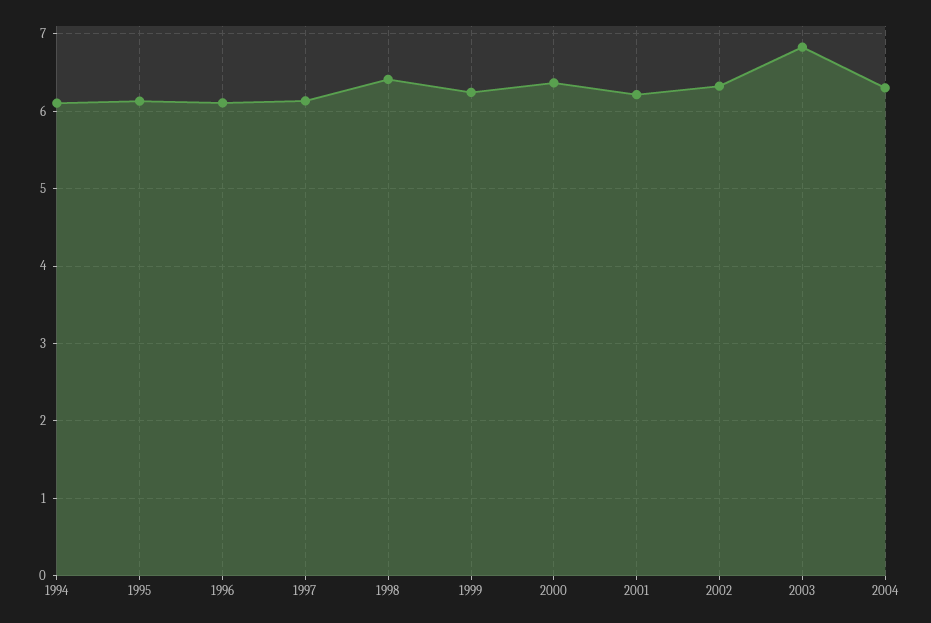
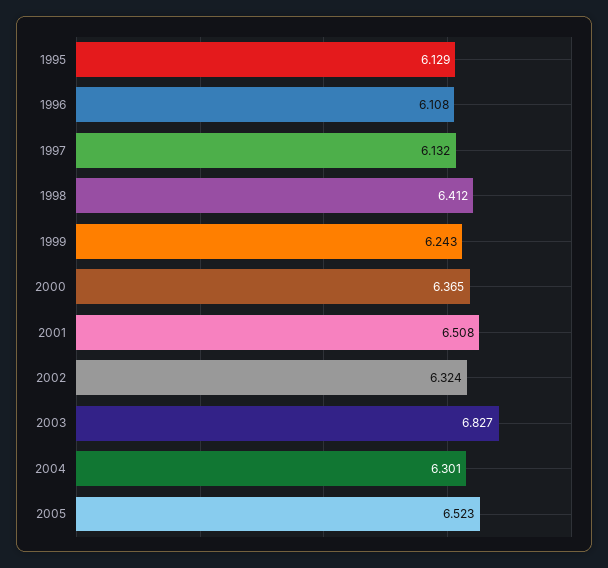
1994: 6.1 -> none
2001: 6.2 -> 6.508
2005: none -> 6.523

